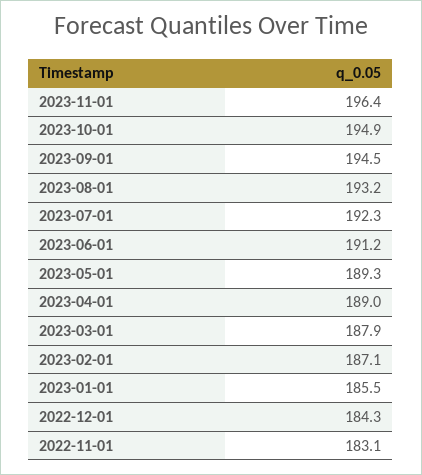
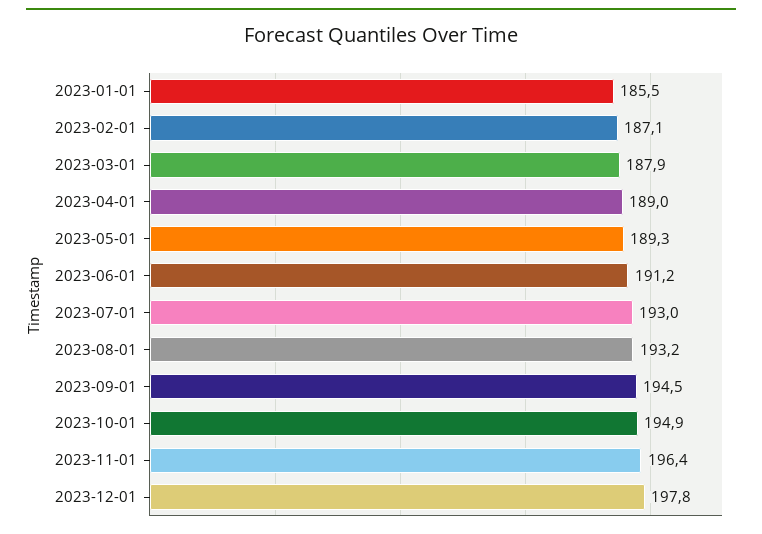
2023-07-01: 192.3 -> 193
2022-12-01: 184.3 -> none
2022-11-01: 183.1 -> none
2023-12-01: none -> 197.8

